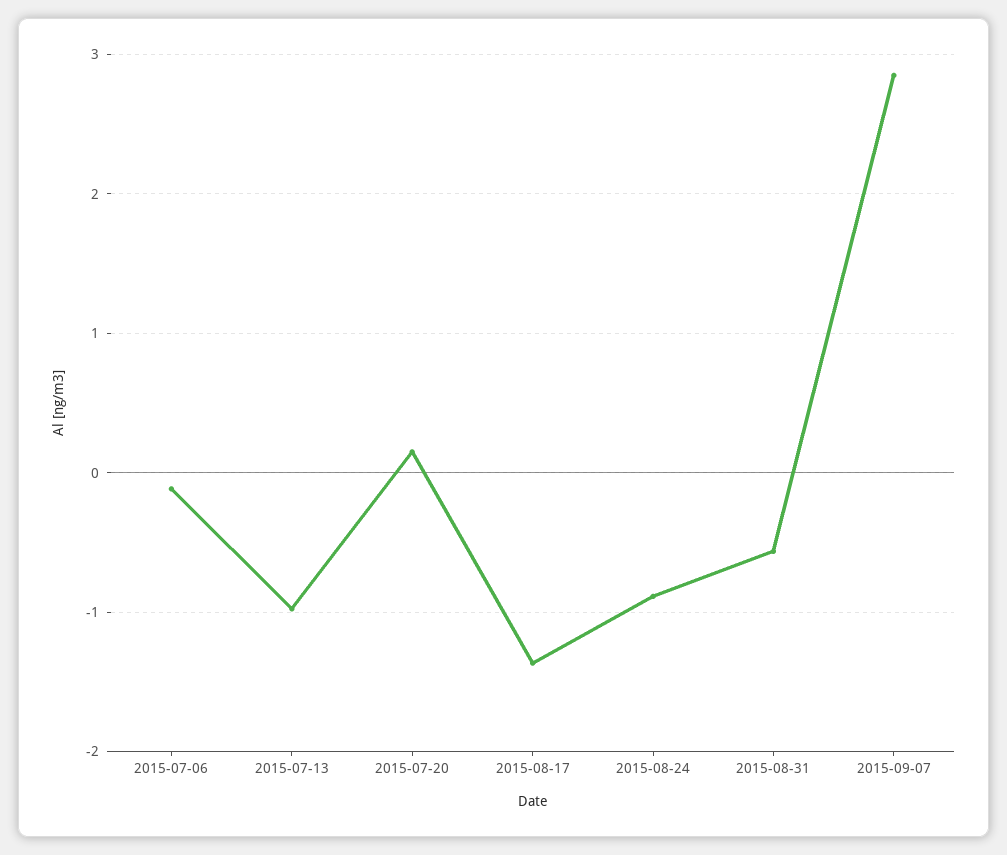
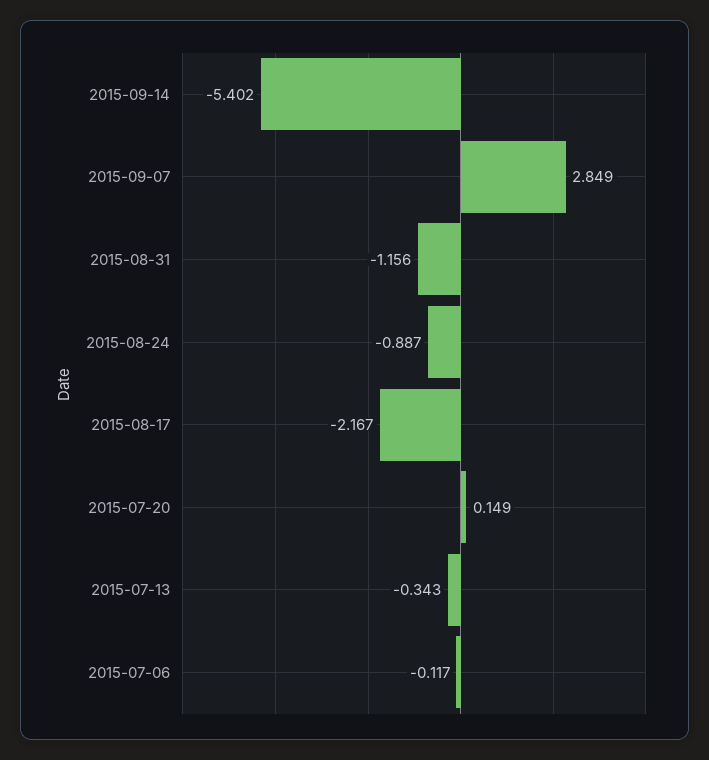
2015-07-13: -1 -> -0.343
2015-08-17: -1.4 -> -2.167
2015-08-31: -0.6 -> -1.156
2015-09-14: none -> -5.402

